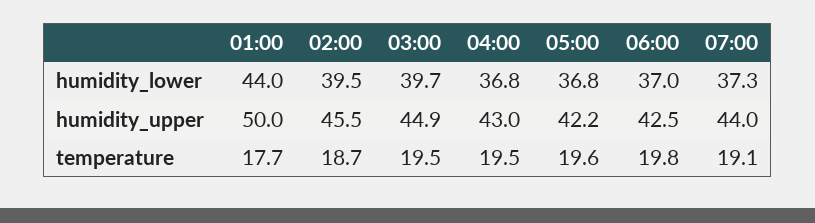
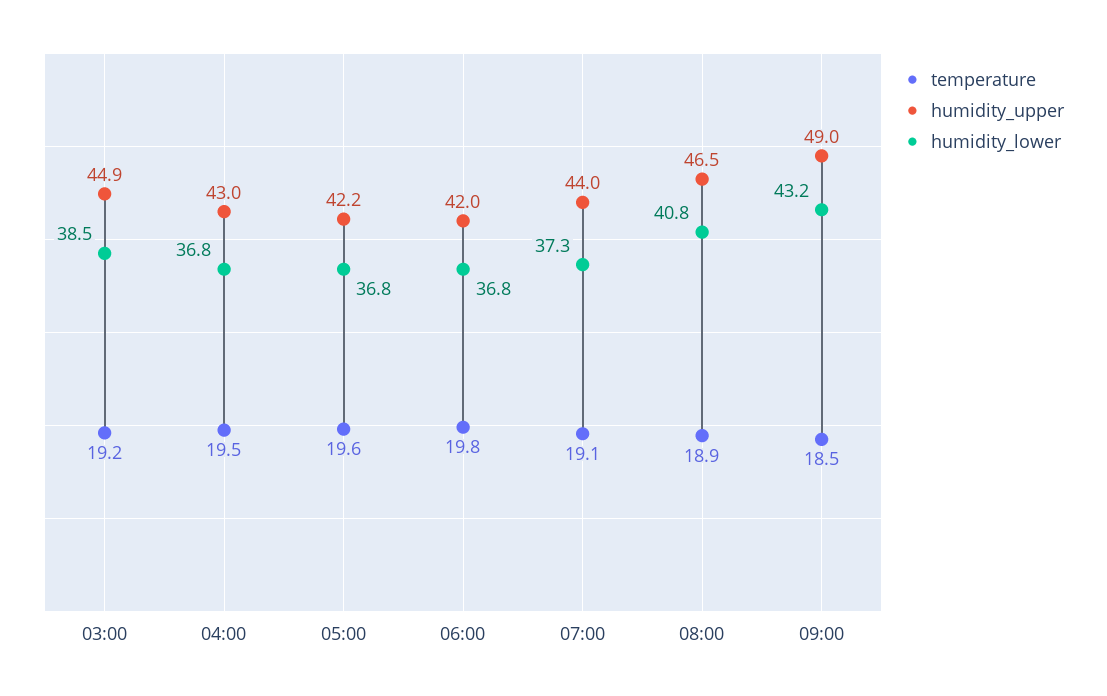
humidity_lower, 01:00: 44 -> none
humidity_lower, 02:00: 39.5 -> none
humidity_lower, 03:00: 39.7 -> 38.5
humidity_lower, 06:00: 37 -> 36.8
humidity_upper, 01:00: 50 -> none
humidity_upper, 02:00: 45.5 -> none
humidity_upper, 06:00: 42.5 -> 42
temperature, 01:00: 17.7 -> none
temperature, 02:00: 18.7 -> none
temperature, 03:00: 19.5 -> 19.2
temperature, 08:00: none -> 18.9
humidity_upper, 08:00: none -> 46.5
humidity_lower, 08:00: none -> 40.8
temperature, 09:00: none -> 18.5
humidity_upper, 09:00: none -> 49
humidity_lower, 09:00: none -> 43.2

